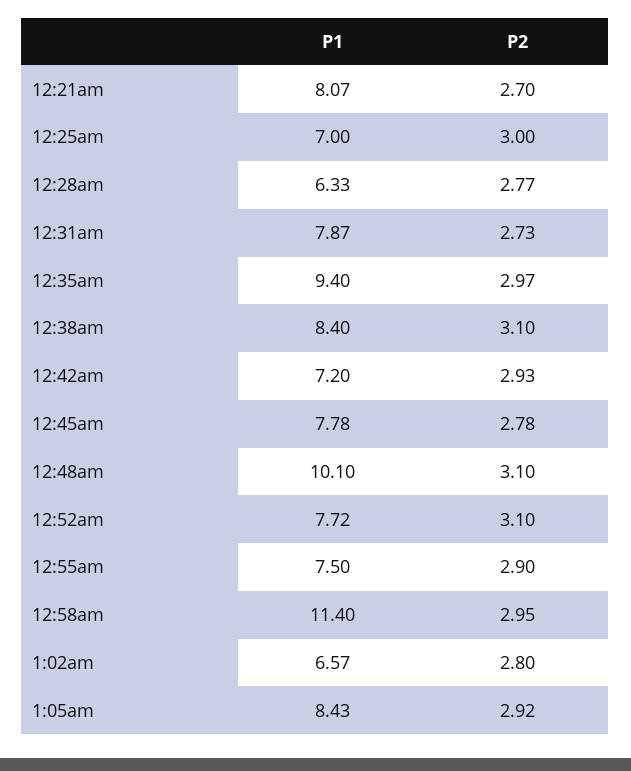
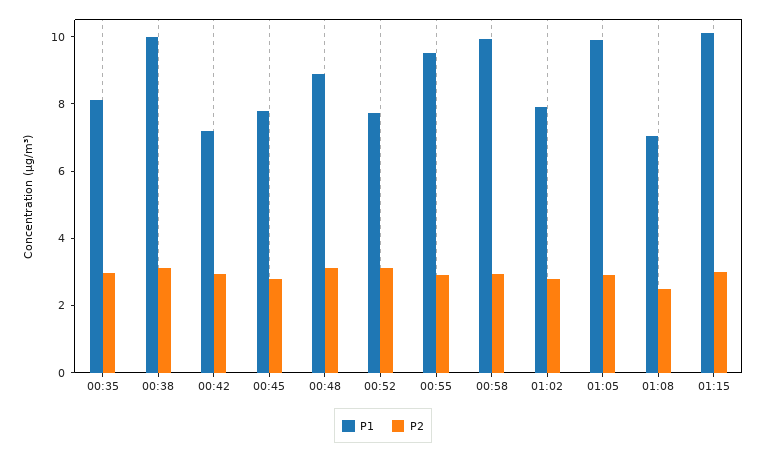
P1, 12:21am: 8.07 -> none
P2, 12:21am: 2.7 -> none
P1, 12:25am: 7 -> none
P2, 12:25am: 3 -> none
P1, 12:28am: 6.33 -> none
P2, 12:28am: 2.77 -> none
P1, 12:31am: 7.87 -> none
P2, 12:31am: 2.73 -> none
P1, 12:35am: 9.4 -> 8
P1, 12:38am: 8.4 -> 10
P1, 12:48am: 10.1 -> 9
P1, 12:55am: 7.5 -> 9.5
P1, 12:58am: 11.4 -> 10
P1, 1:02am: 6.57 -> 8
P1, 1:05am: 8.43 -> 10
P1, 01:08: none -> 7
P2, 01:08: none -> 2.5
P1, 01:15: none -> 10
P2, 01:15: none -> 3

